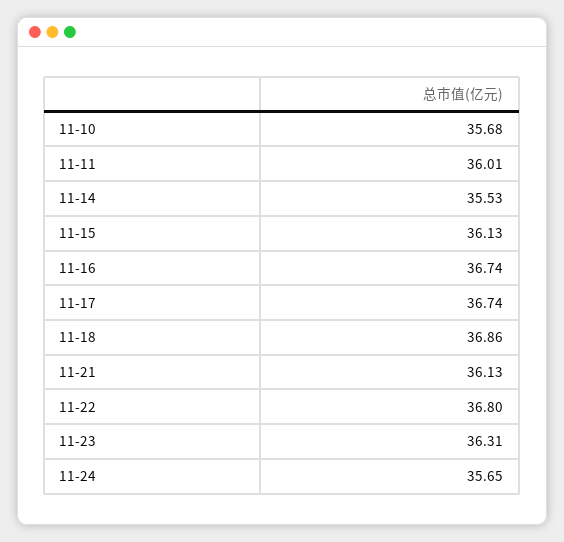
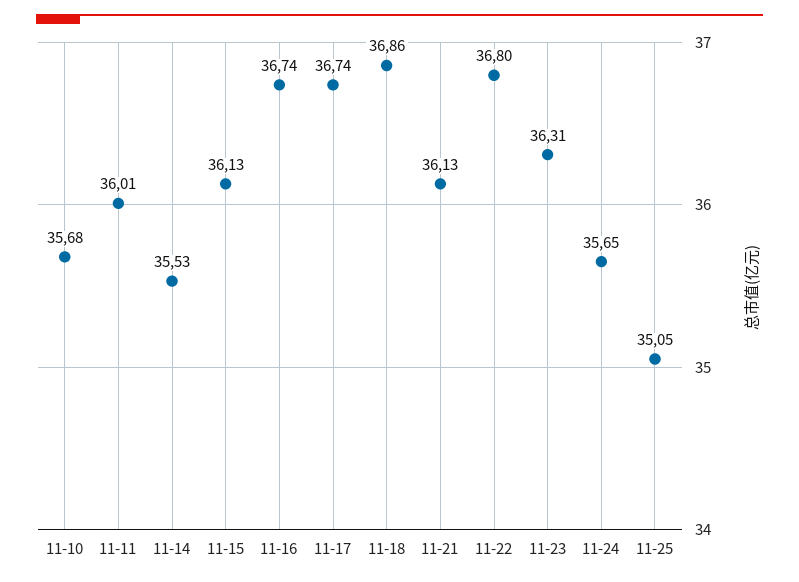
11-25: none -> 35.05

